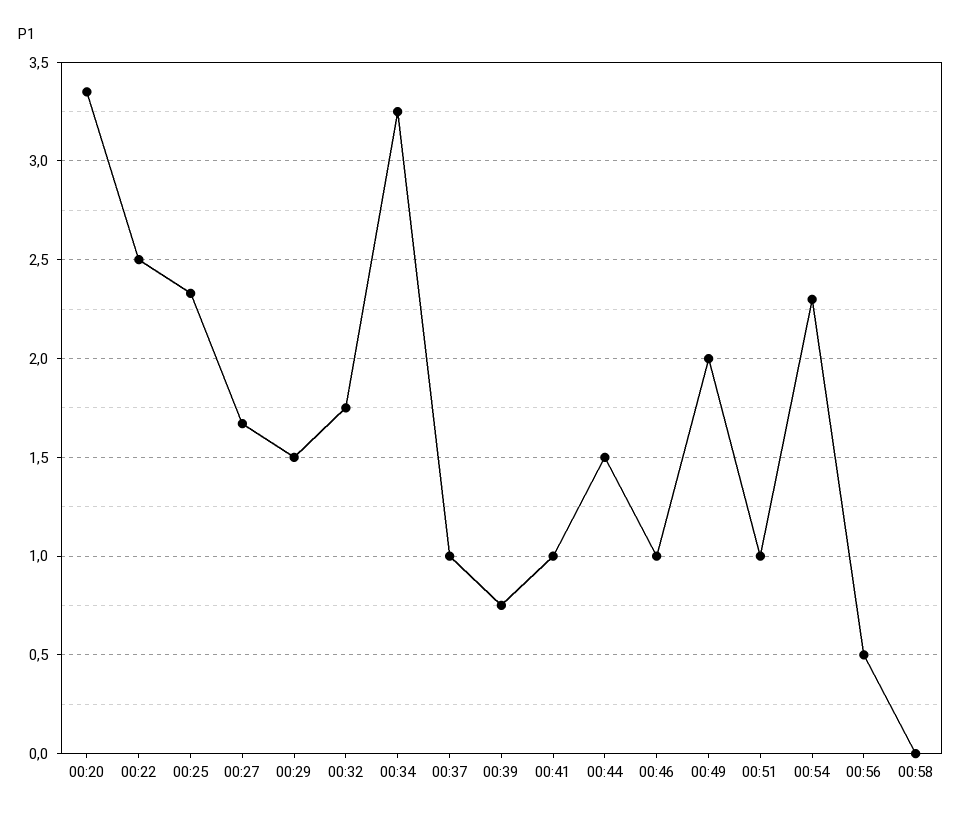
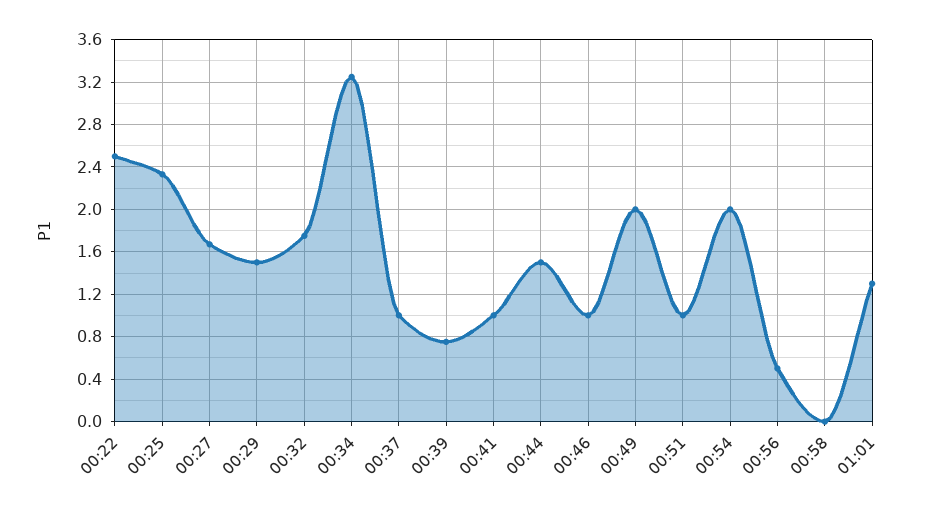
00:20: 3.35 -> none
00:54: 2.3 -> 2
01:01: none -> 1.3

